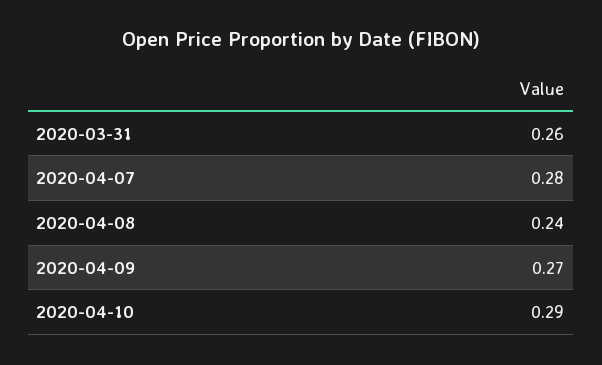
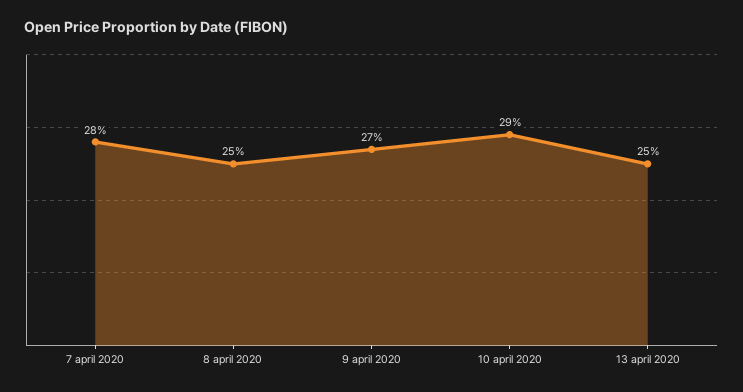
2020-03-31: 0.26 -> none
2020-04-08: 0.24 -> 0.25
13 april 2020: none -> 0.25

